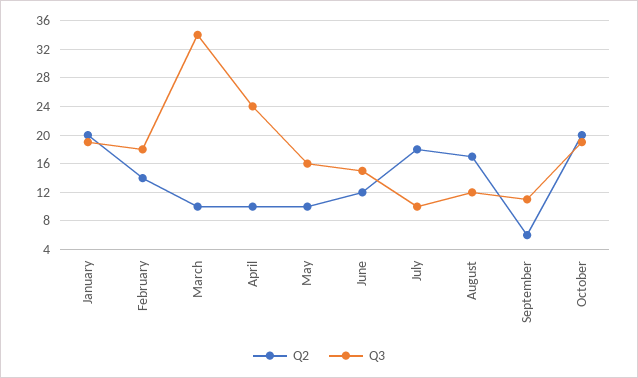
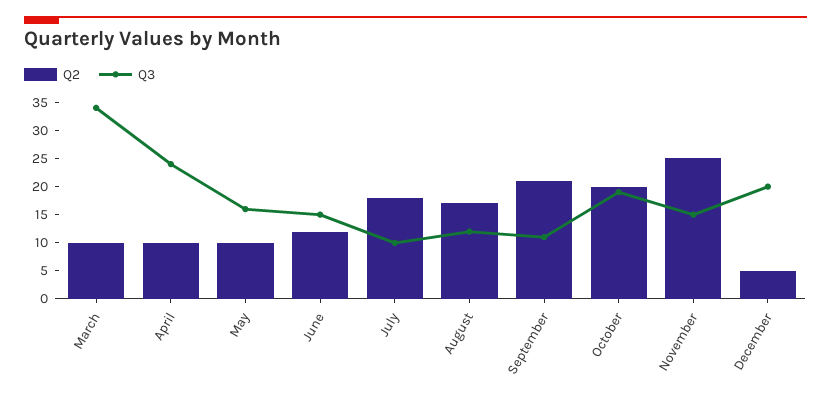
Q2, January: 20 -> none
Q3, January: 19 -> none
Q2, February: 14 -> none
Q3, February: 18 -> none
Q2, September: 6 -> 20
Q2, November: none -> 25
Q3, November: none -> 15
Q2, December: none -> 5
Q3, December: none -> 20

